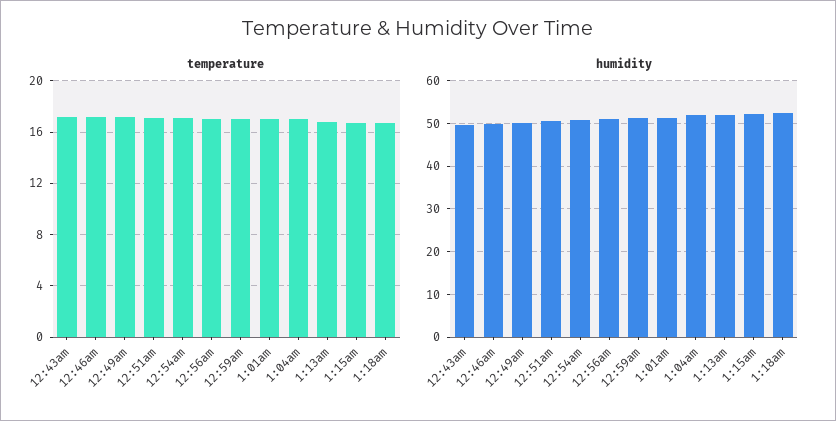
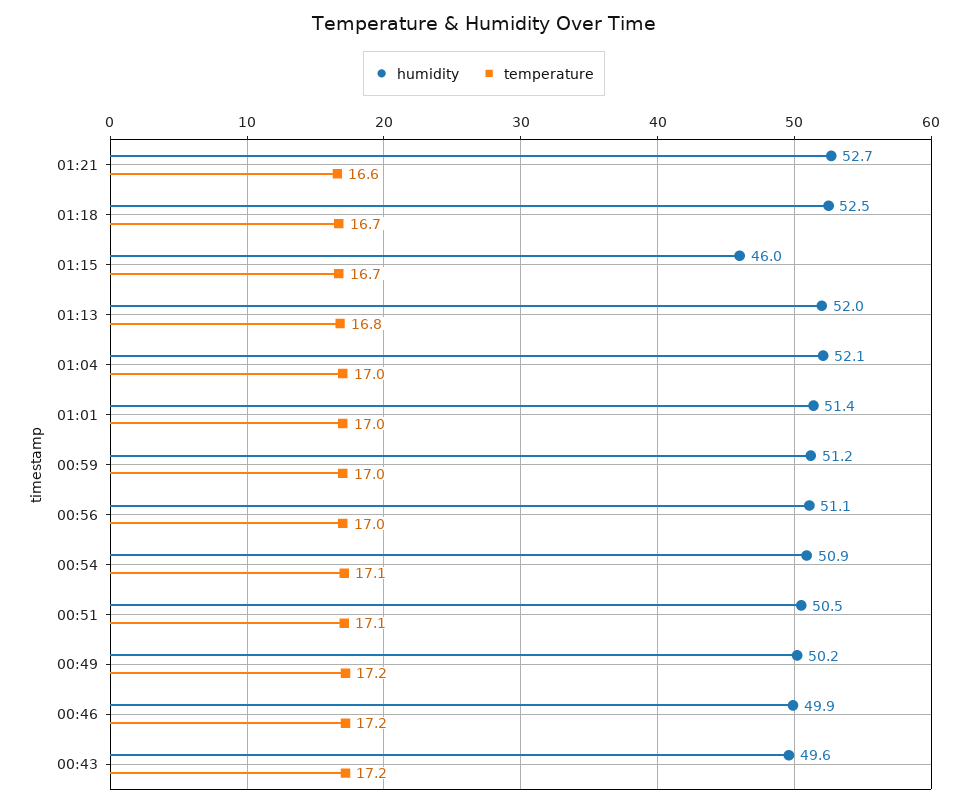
humidity, 1:15am: 52 -> 46
humidity, 01:21: none -> 52.7
temperature, 01:21: none -> 16.6

